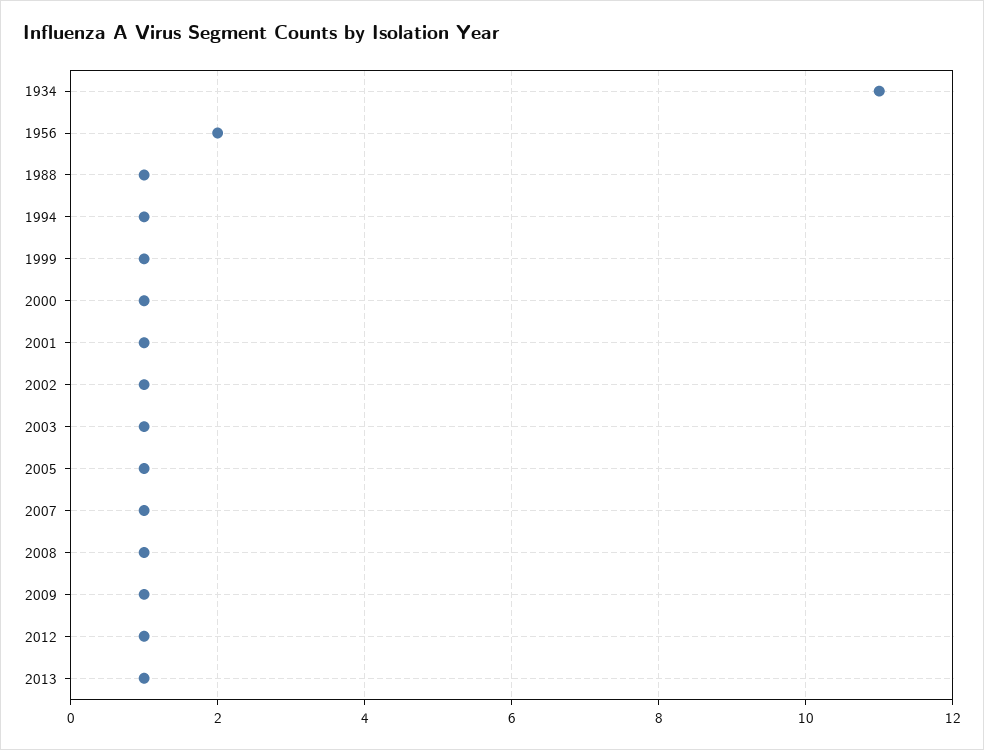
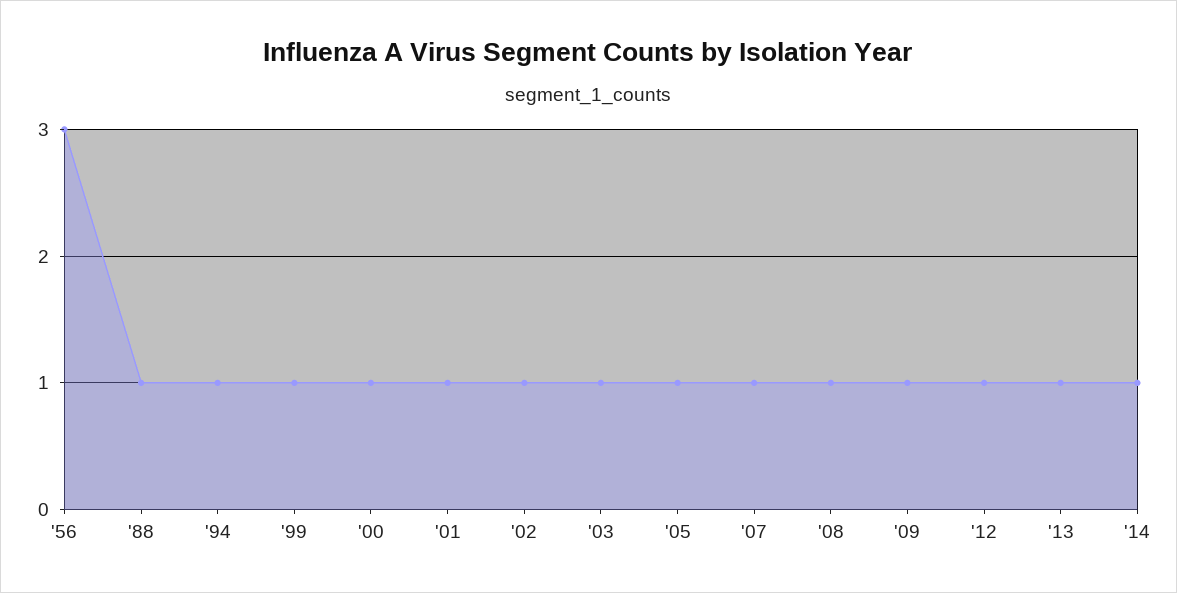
1934: 11 -> none
1956: 2 -> 3
'14: none -> 1

